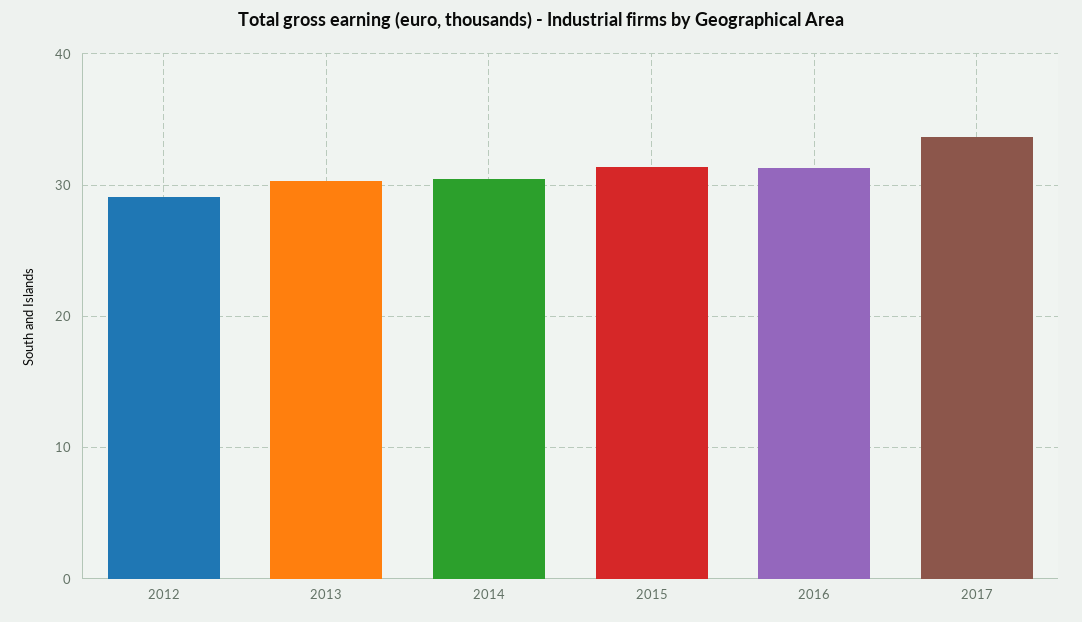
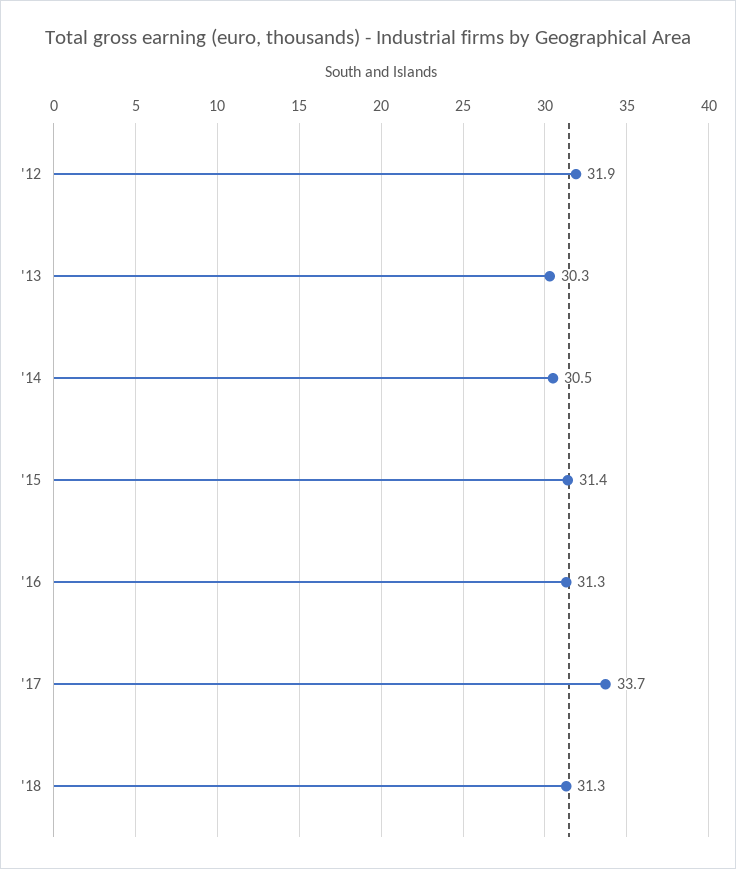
2012: 29 -> 31.9
'18: none -> 31.3

